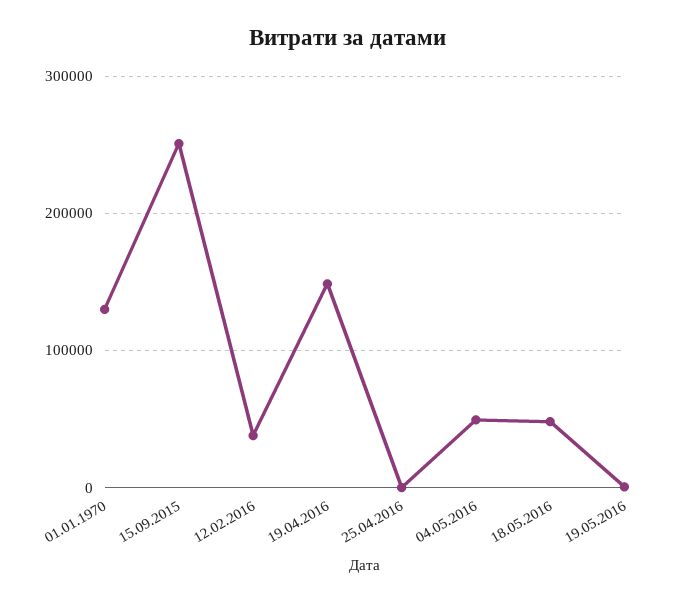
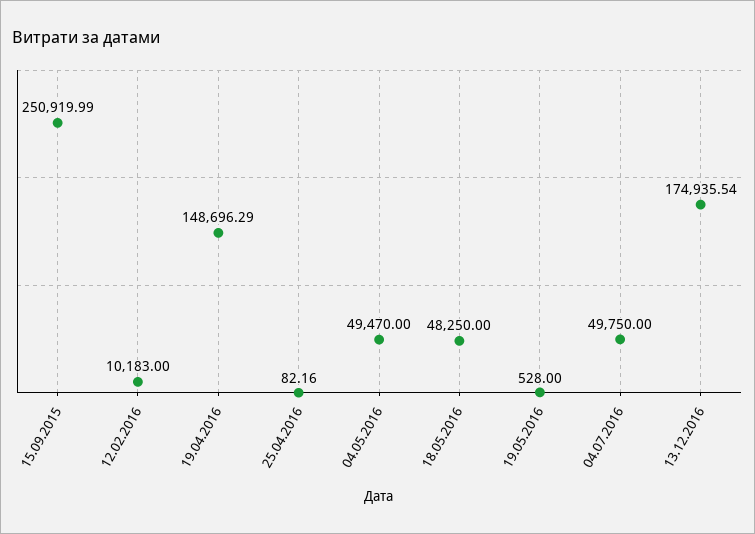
01.01.1970: 130000 -> none
12.02.2016: 40000 -> 10183
04.07.2016: none -> 49750
13.12.2016: none -> 174935.54

